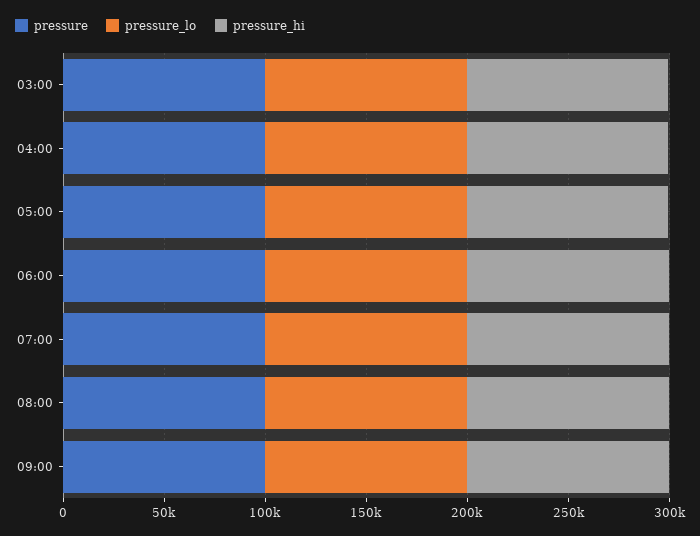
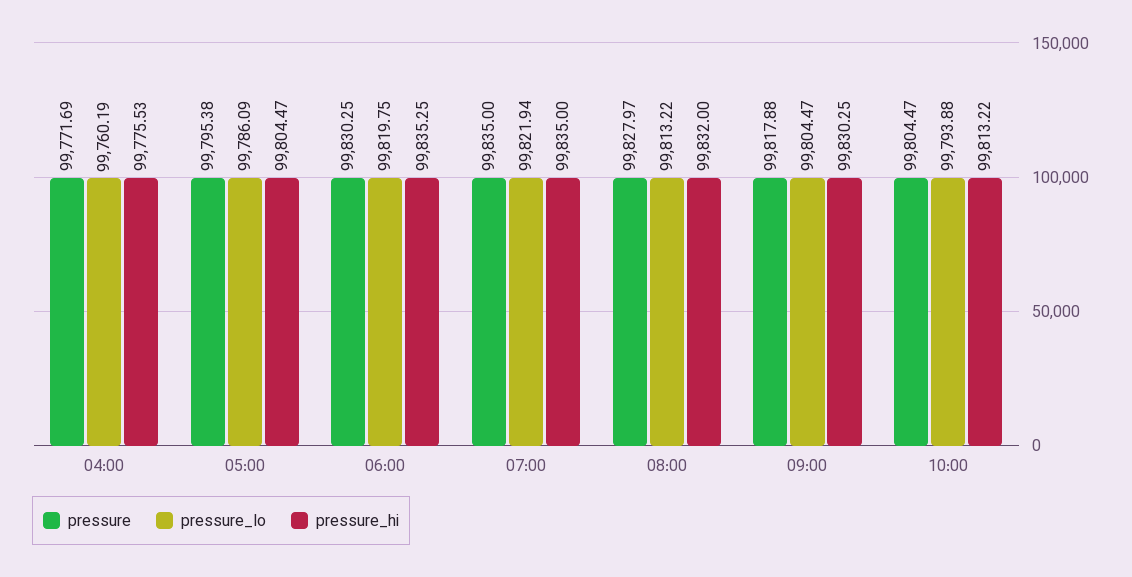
pressure, 03:00: 100000 -> none
pressure_lo, 03:00: 100000 -> none
pressure_hi, 03:00: 100000 -> none
pressure, 10:00: none -> 99804.47
pressure_lo, 10:00: none -> 99793.88
pressure_hi, 10:00: none -> 99813.22

